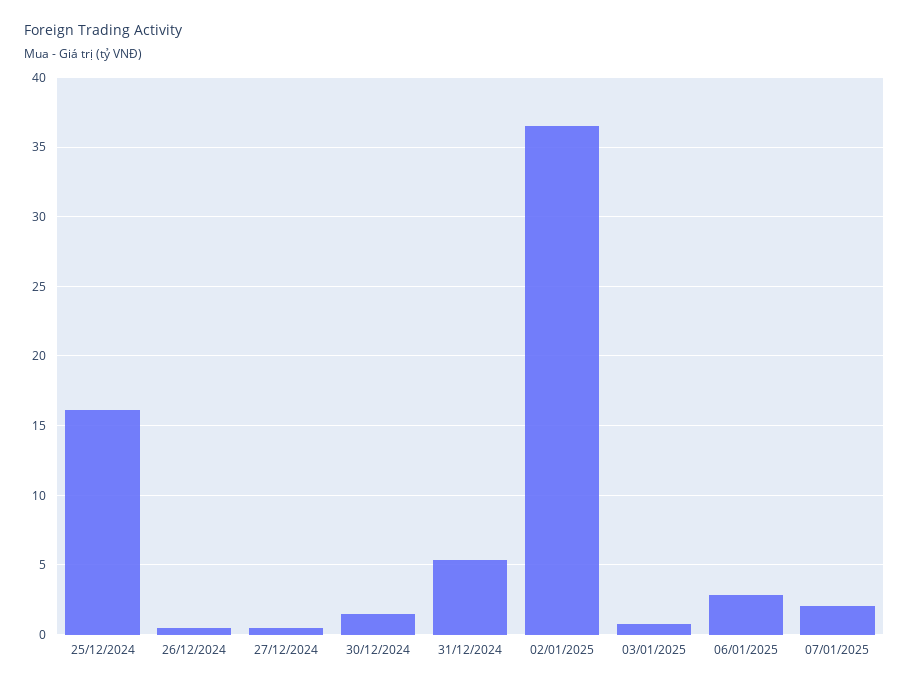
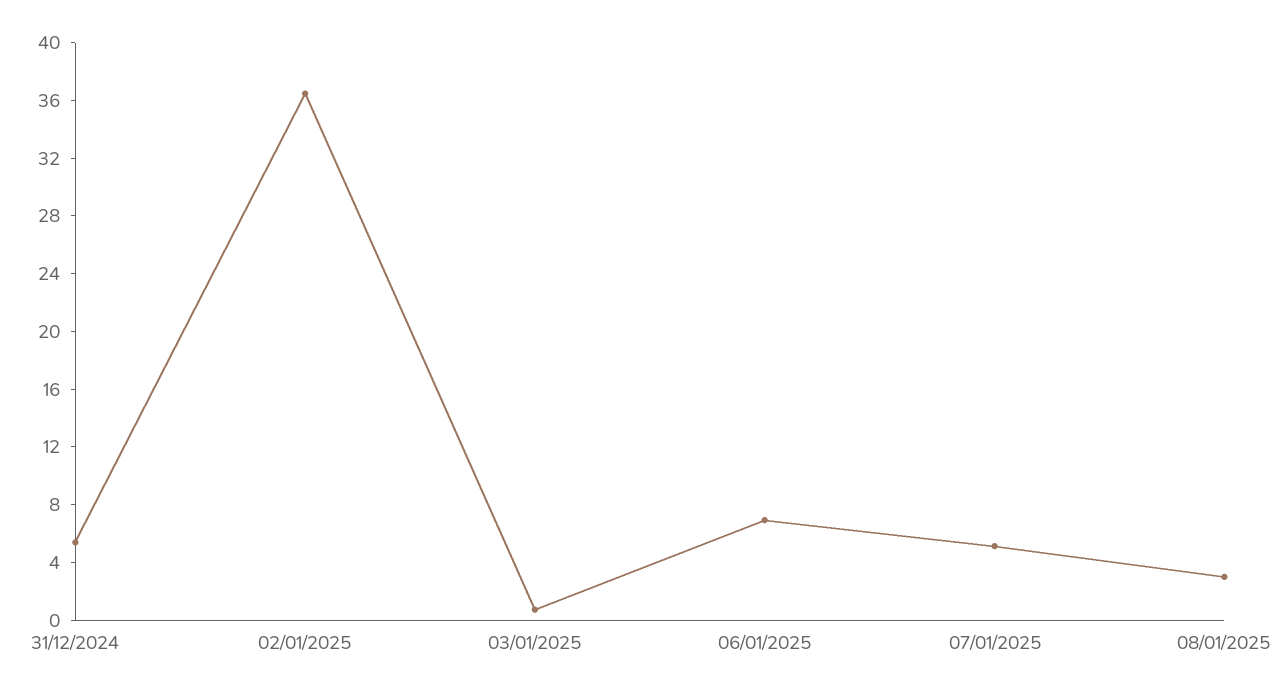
25/12/2024: 16 -> none
26/12/2024: 0.5 -> none
27/12/2024: 0.5 -> none
30/12/2024: 1.5 -> none
06/01/2025: 3 -> 7
07/01/2025: 2 -> 5
08/01/2025: none -> 3

